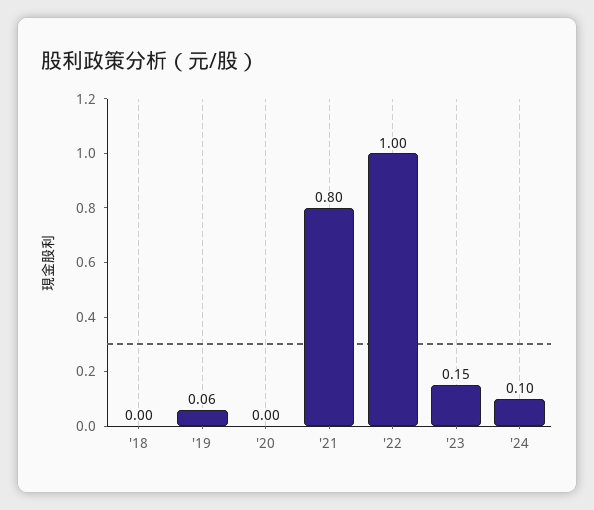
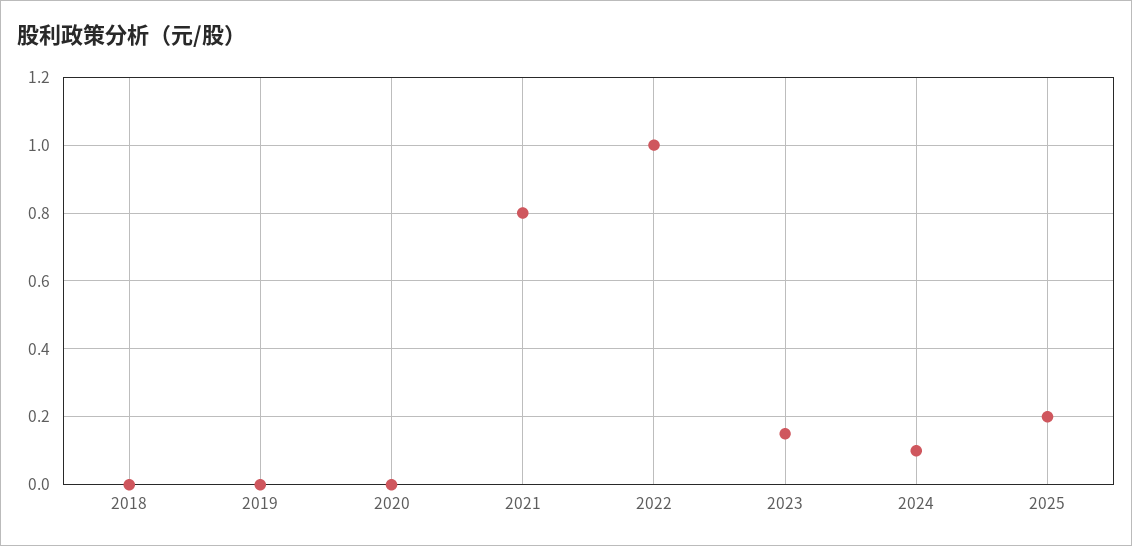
'19: 0.06 -> 0
2025: none -> 0.2

